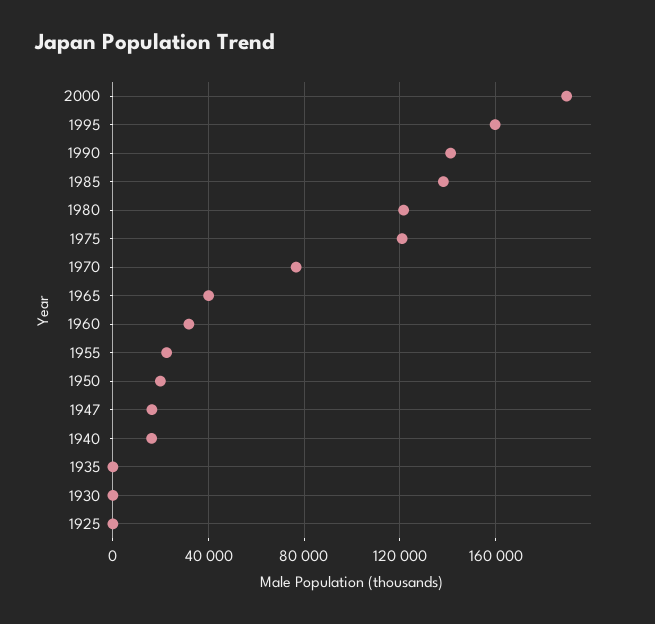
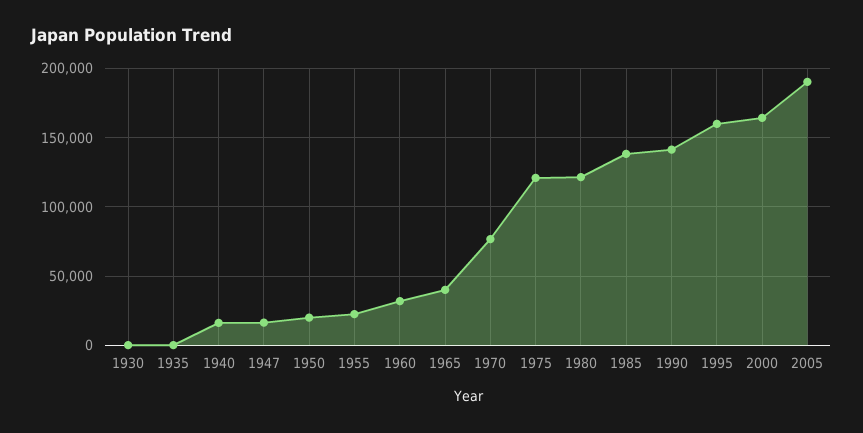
2000: 190000 -> 165000
1925: 0 -> none
2005: none -> 190000

